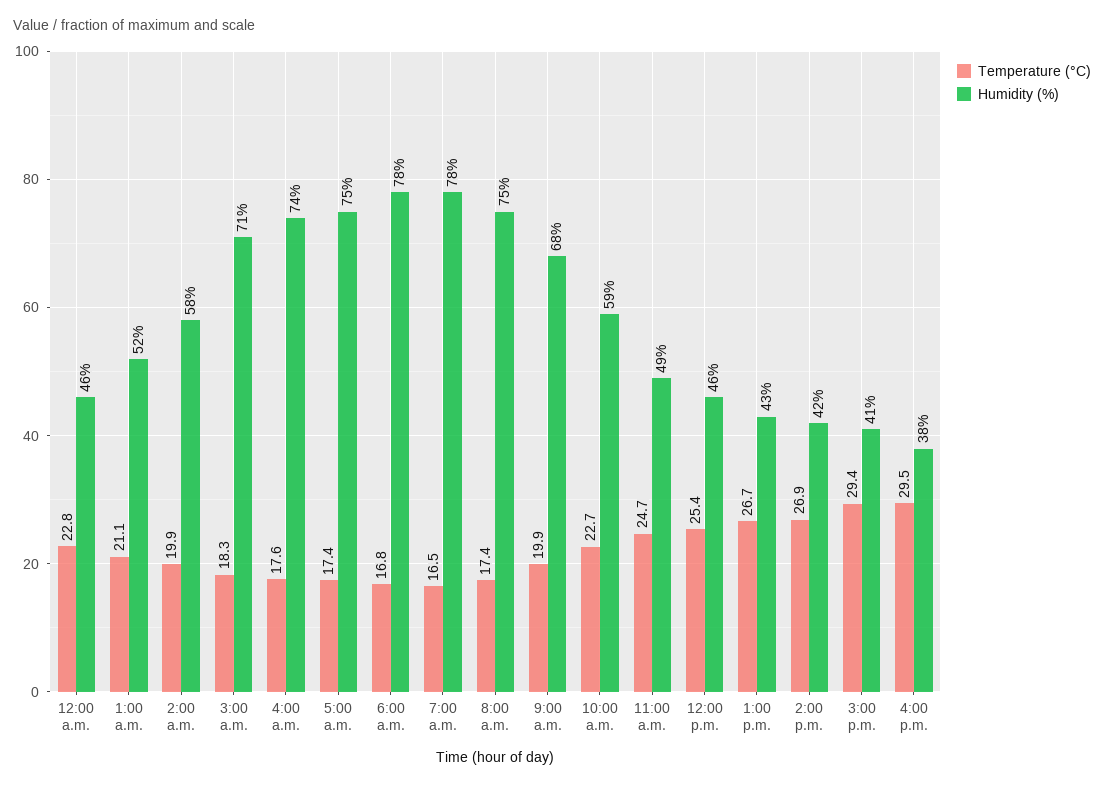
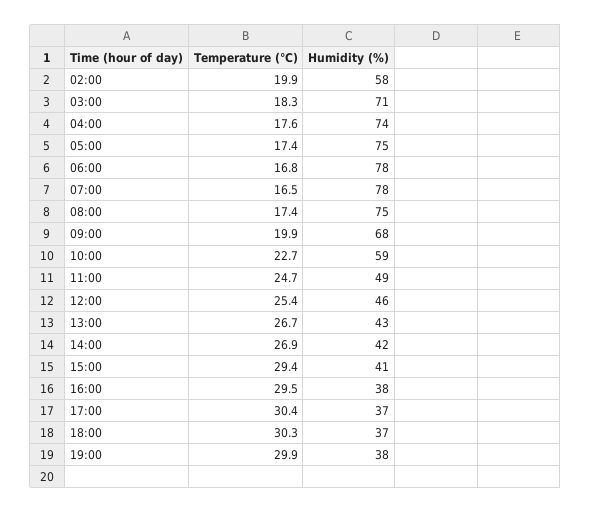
Temperature (°C), 12:00 a.m.: 22.8 -> none
Humidity (%), 12:00 a.m.: 46 -> none
Temperature (°C), 1:00 a.m.: 21.1 -> none
Humidity (%), 1:00 a.m.: 52 -> none
Temperature (°C), 17:00: none -> 30.4
Humidity (%), 17:00: none -> 37
Temperature (°C), 18:00: none -> 30.3
Humidity (%), 18:00: none -> 37
Temperature (°C), 19:00: none -> 29.9
Humidity (%), 19:00: none -> 38

